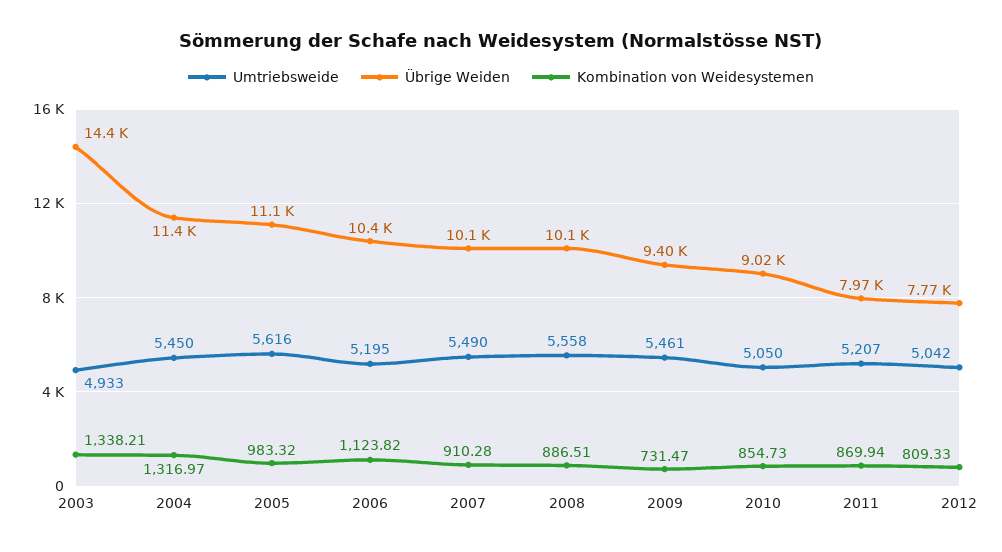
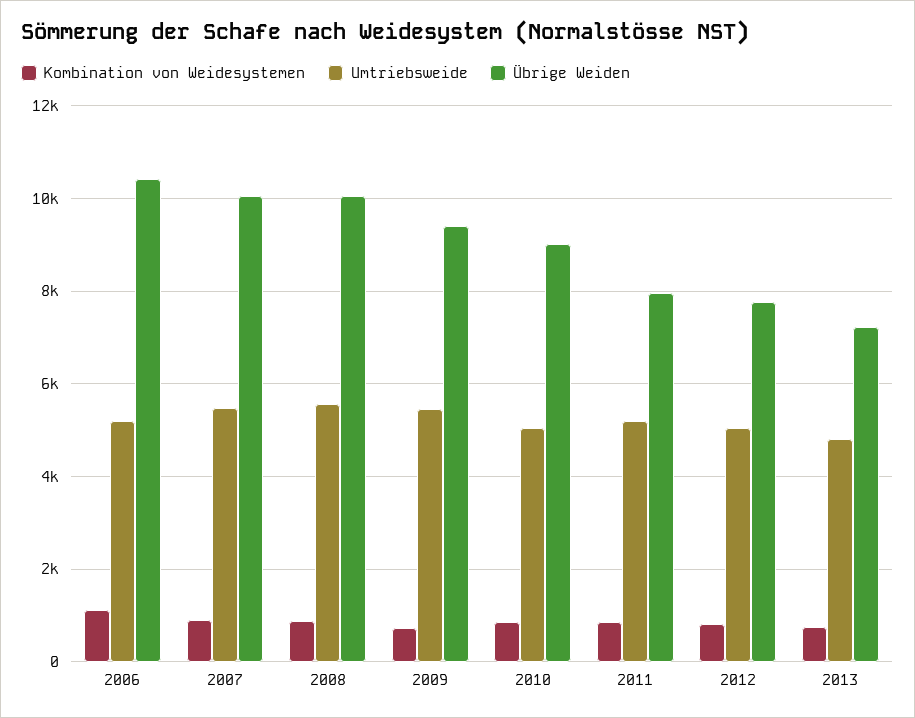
Umtriebsweide, 2003: 4933 -> none
Übrige Weiden, 2003: 14400 -> none
Kombination von Weidesystemen, 2003: 1338.21 -> none
Umtriebsweide, 2004: 5450 -> none
Übrige Weiden, 2004: 11400 -> none
Kombination von Weidesystemen, 2004: 1316.97 -> none
Umtriebsweide, 2005: 5616 -> none
Übrige Weiden, 2005: 11100 -> none
Kombination von Weidesystemen, 2005: 983.32 -> none
Kombination von Weidesystemen, 2013: none -> 800
Umtriebsweide, 2013: none -> 4800
Übrige Weiden, 2013: none -> 7200

